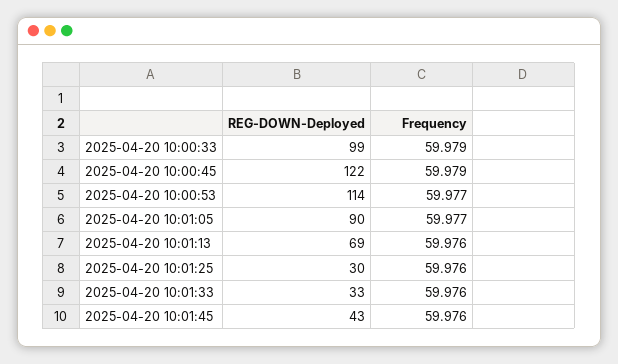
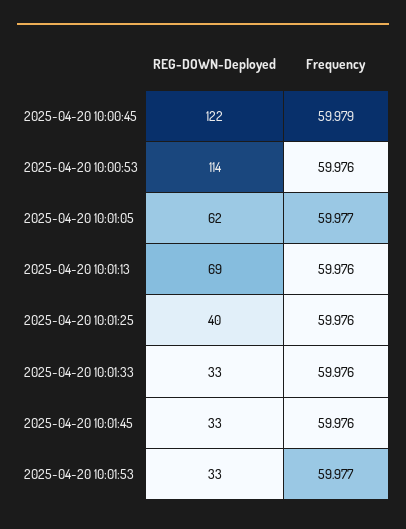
REG-DOWN-Deployed, 2025-04-20 10:00:33: 99 -> none
Frequency, 2025-04-20 10:00:33: 59.979 -> none
Frequency, 2025-04-20 10:00:53: 59.977 -> 59.976
REG-DOWN-Deployed, 2025-04-20 10:01:05: 90 -> 62
REG-DOWN-Deployed, 2025-04-20 10:01:25: 30 -> 40
REG-DOWN-Deployed, 2025-04-20 10:01:45: 43 -> 33
REG-DOWN-Deployed, 2025-04-20 10:01:53: none -> 33
Frequency, 2025-04-20 10:01:53: none -> 59.977

